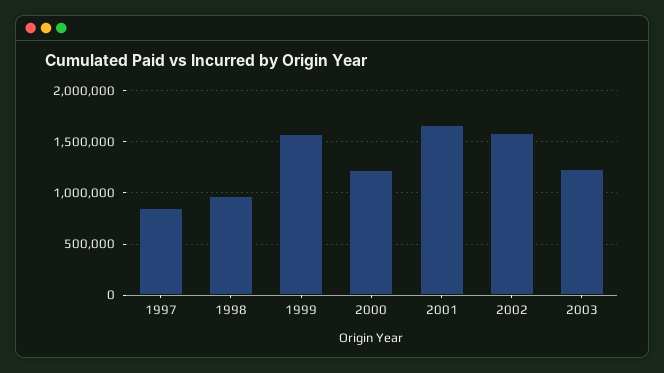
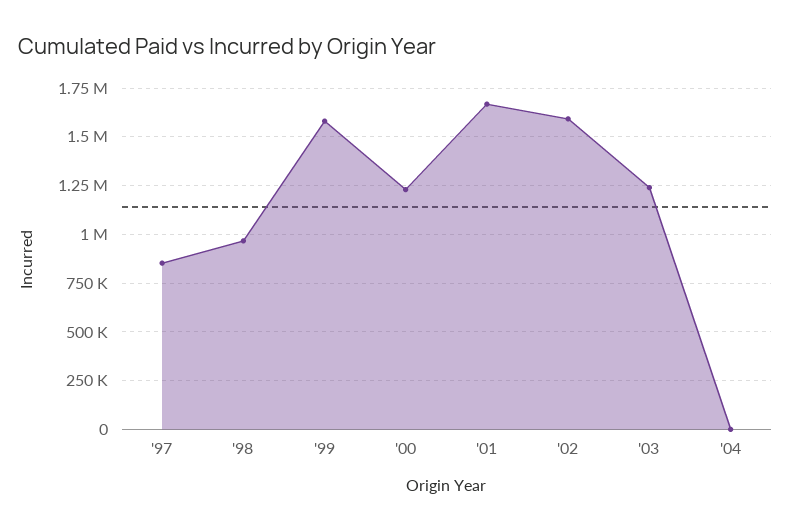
'04: none -> 0

